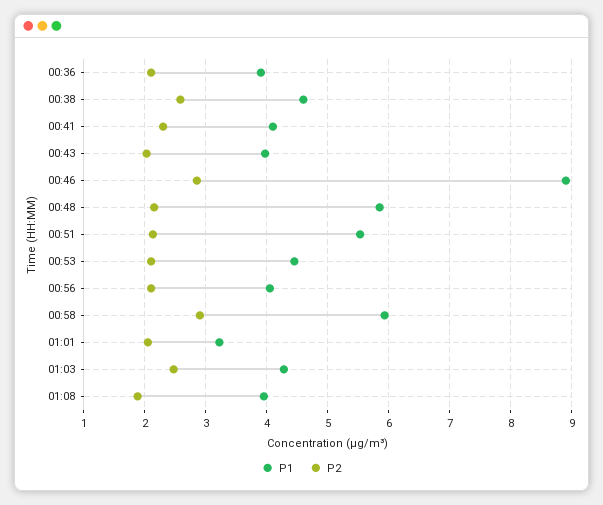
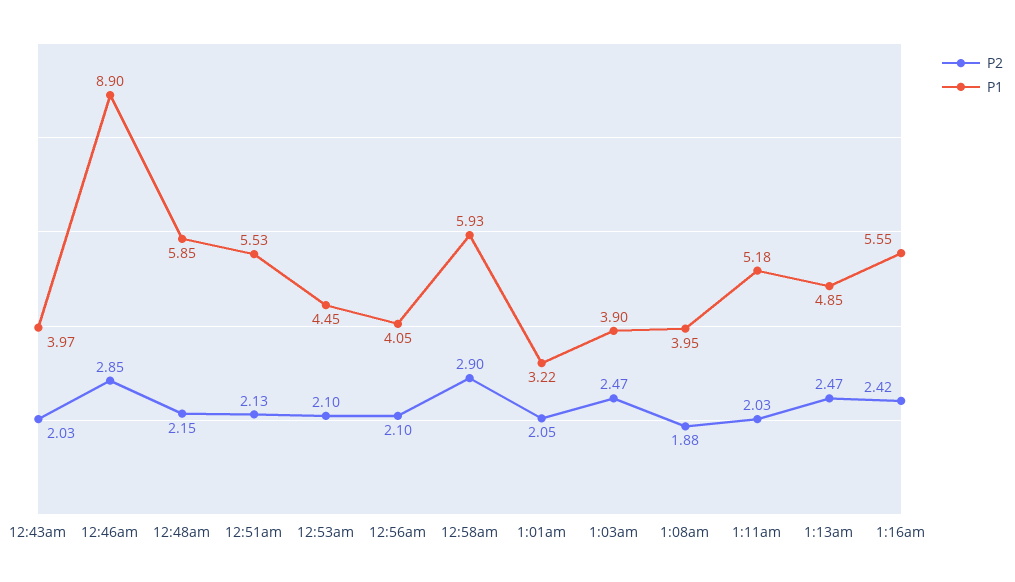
P1, 00:36: 3.9 -> none
P2, 00:36: 2.1 -> none
P1, 00:38: 4.6 -> none
P2, 00:38: 2.6 -> none
P1, 00:41: 4.1 -> none
P2, 00:41: 2.3 -> none
P1, 01:03: 4.3 -> 3.9
P2, 1:11am: none -> 2.03
P1, 1:11am: none -> 5.18
P2, 1:13am: none -> 2.47
P1, 1:13am: none -> 4.85
P2, 1:16am: none -> 2.42
P1, 1:16am: none -> 5.55

